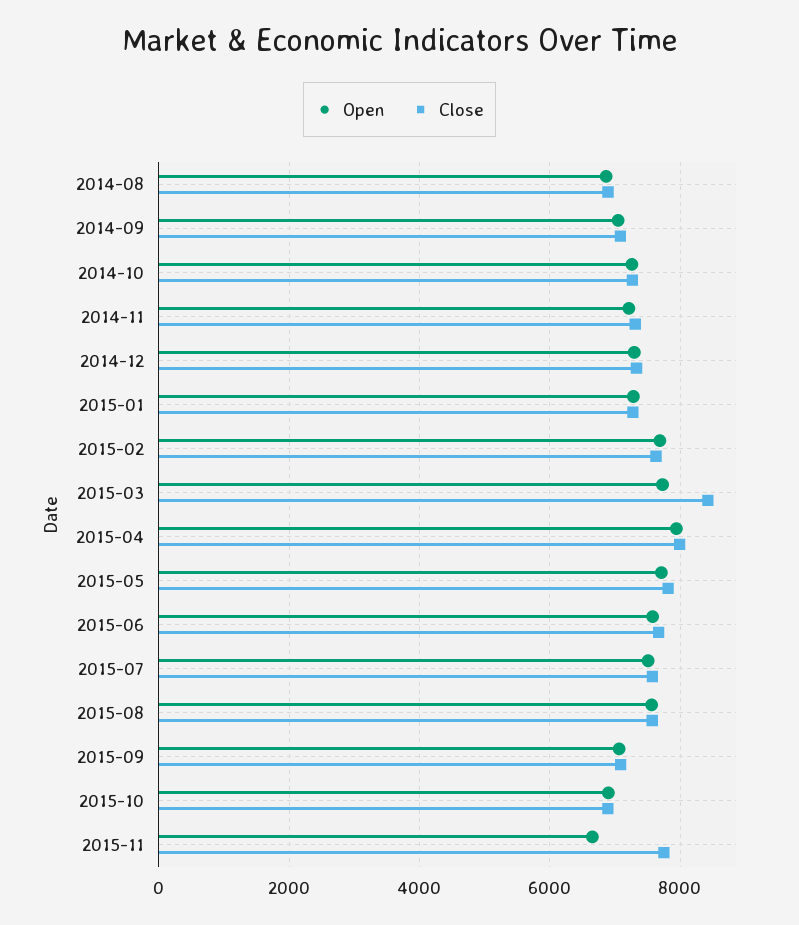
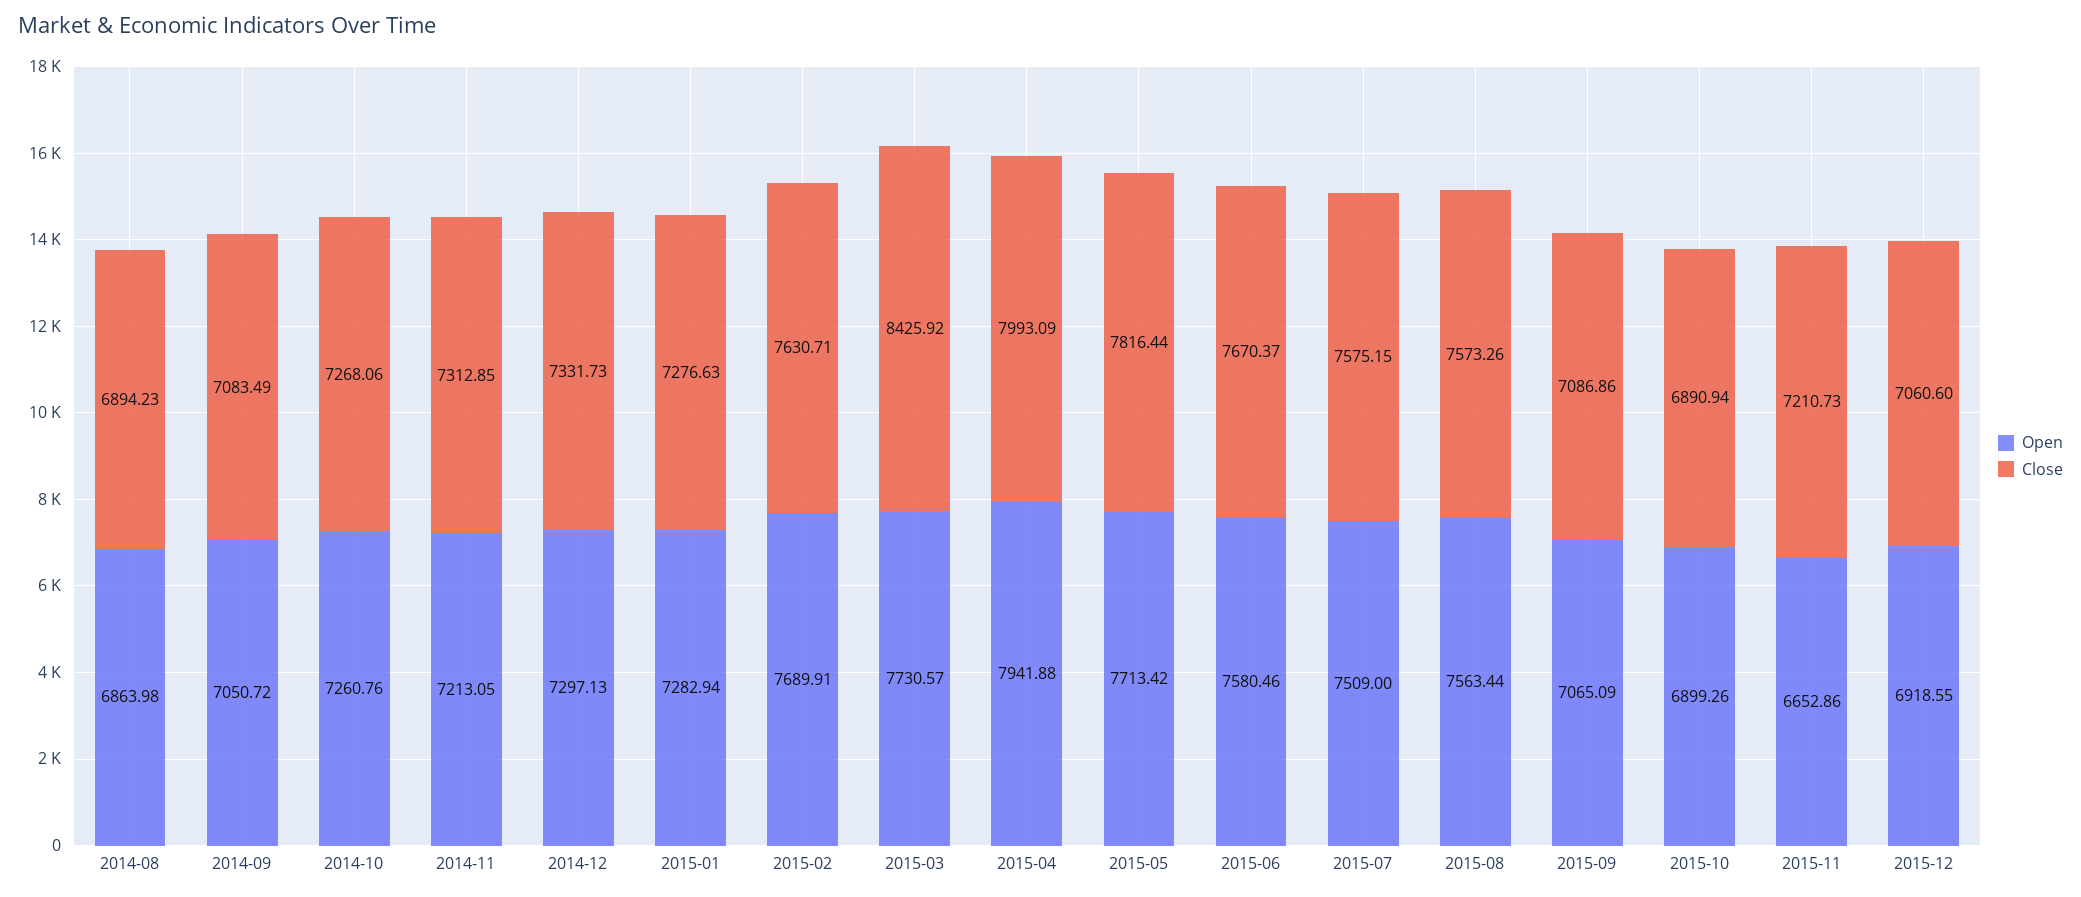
Close, 2015-11: 7800 -> 7210.73
Open, 2015-12: none -> 6918.55
Close, 2015-12: none -> 7060.6

